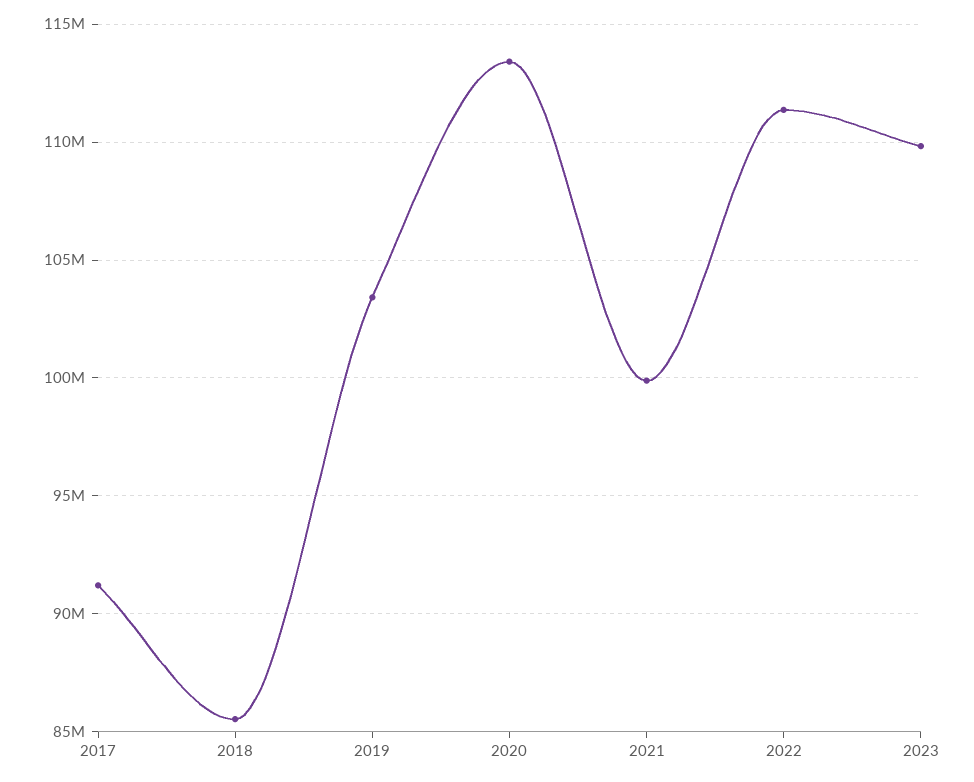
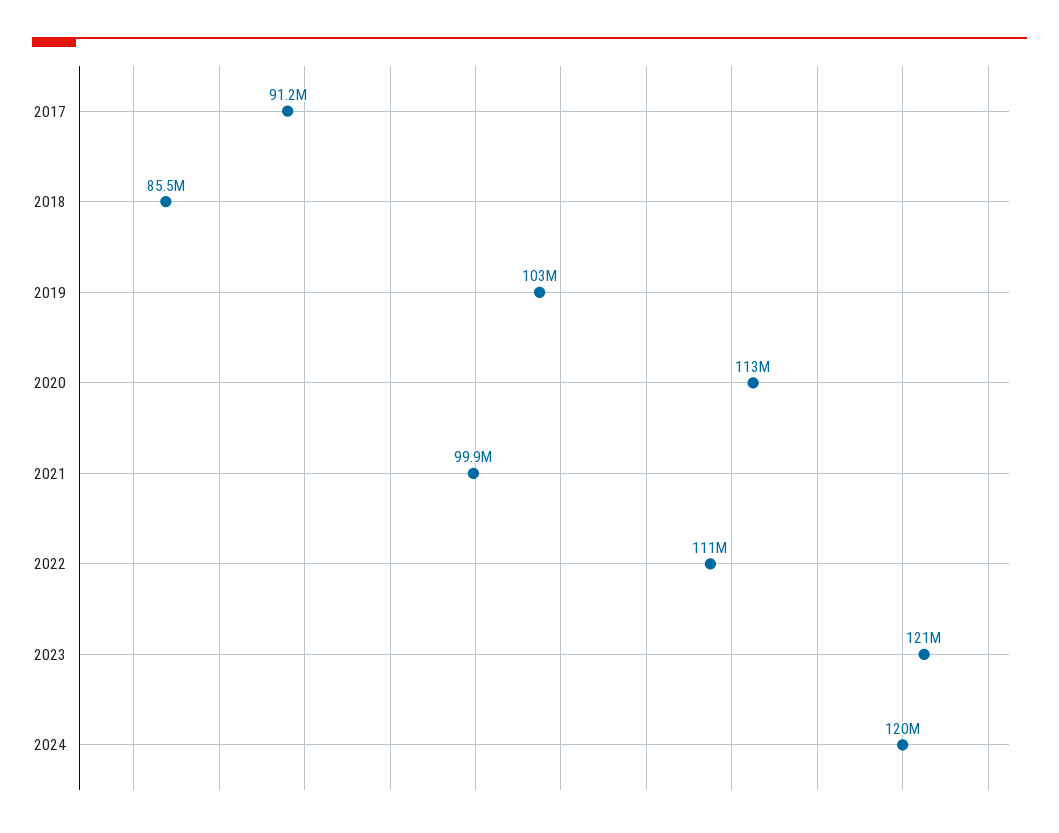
2023: 110000000 -> 121000000
2024: none -> 120000000

